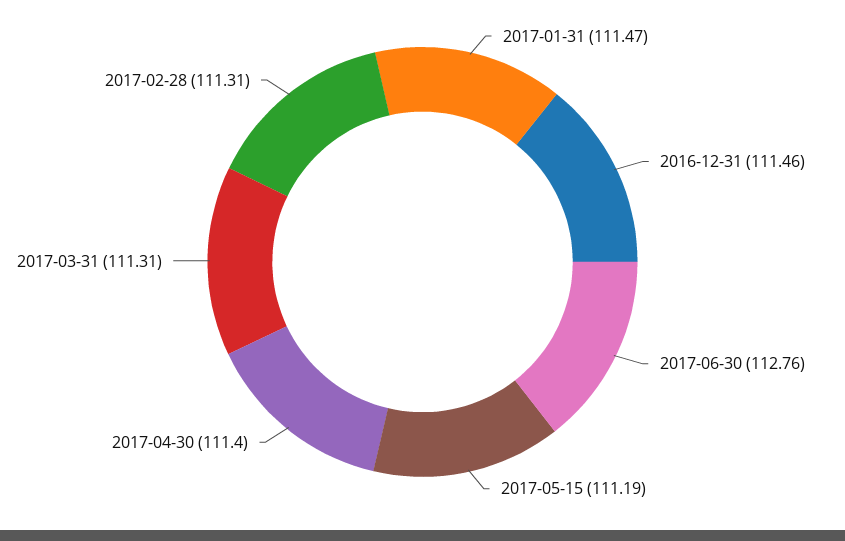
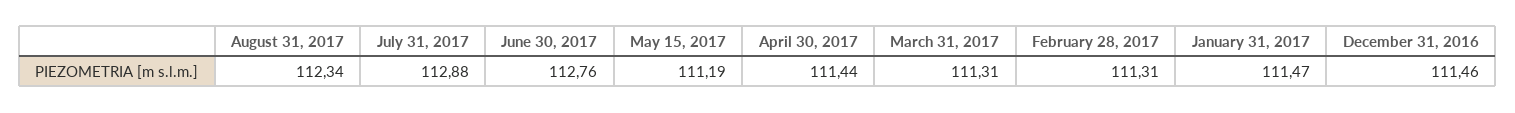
2017-04-30: 111.4 -> 111.44
August 31, 2017: none -> 112.34
July 31, 2017: none -> 112.88

